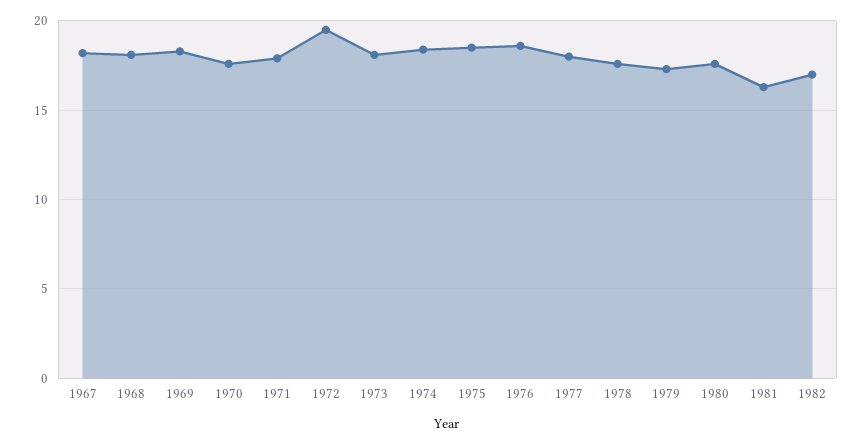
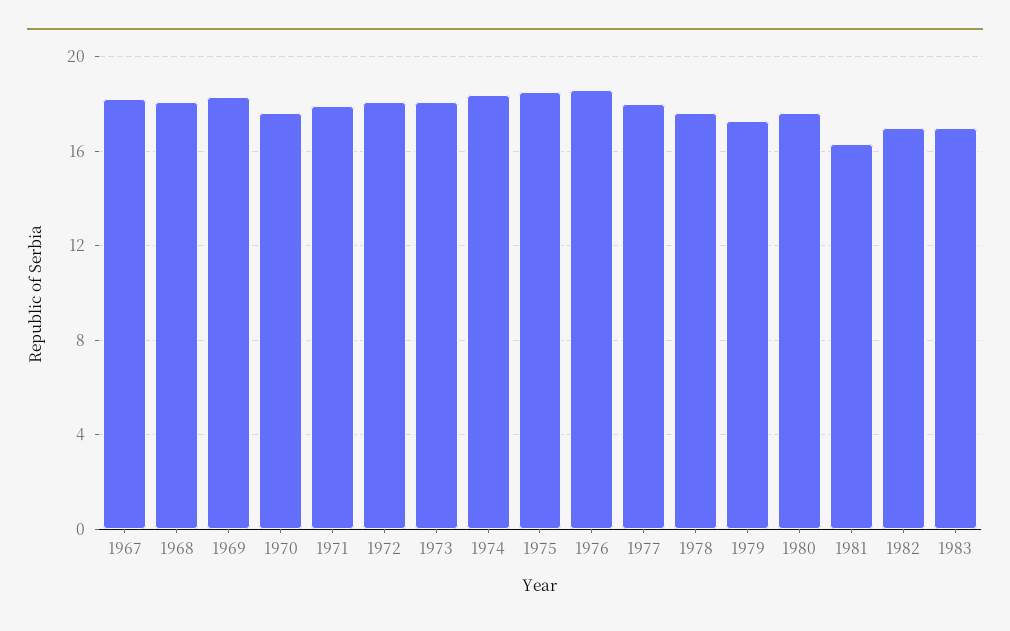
1972: 19.5 -> 18
1983: none -> 17

